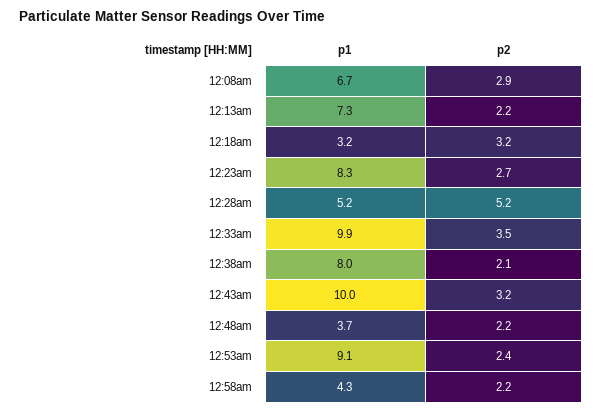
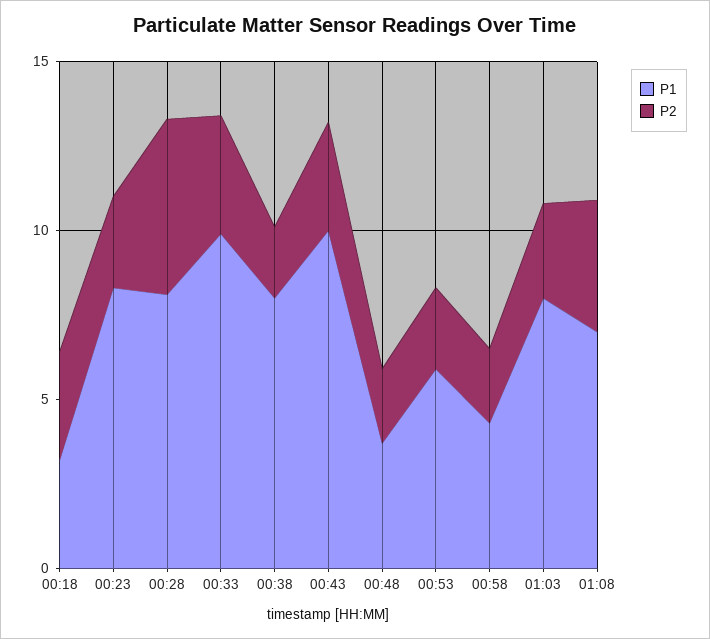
p1, 12:08am: 6.7 -> none
p2, 12:08am: 2.9 -> none
p1, 12:13am: 7.3 -> none
p2, 12:13am: 2.2 -> none
p1, 12:28am: 5.2 -> 8
p1, 12:53am: 9.1 -> 6
p1, 01:03: none -> 8
p2, 01:03: none -> 3
p1, 01:08: none -> 7
p2, 01:08: none -> 4

